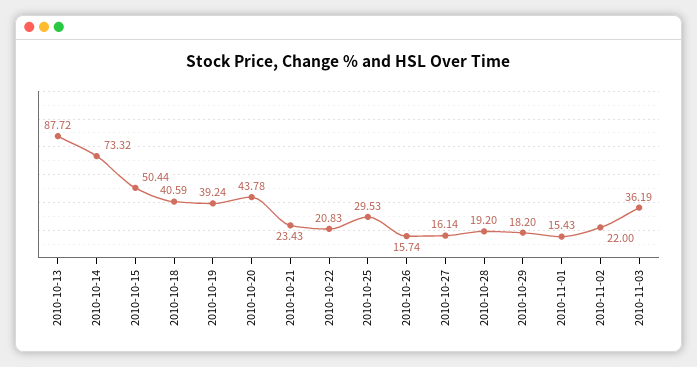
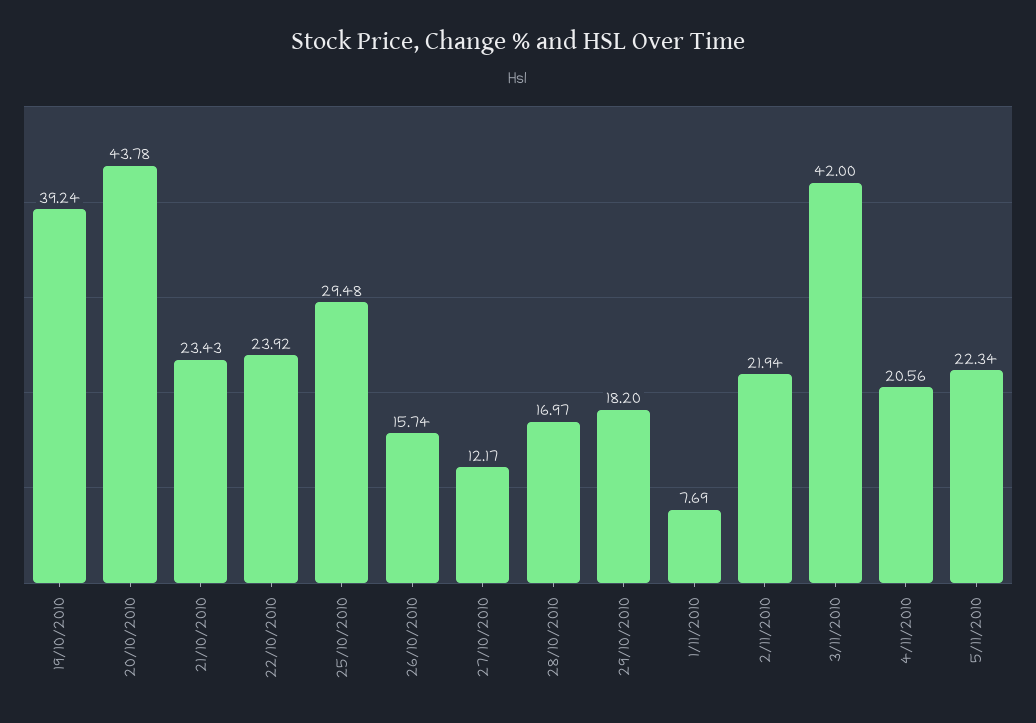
2010-10-13: 87.72 -> none
2010-10-14: 73.32 -> none
2010-10-15: 50.44 -> none
2010-10-18: 40.59 -> none
2010-10-22: 20.83 -> 23.92
2010-10-25: 29.53 -> 29.48
2010-10-27: 16.14 -> 12.17
2010-10-28: 19.2 -> 16.97
2010-11-01: 15.43 -> 7.69
2010-11-02: 22 -> 21.94
2010-11-03: 36.19 -> 42
4/11/2010: none -> 20.56
5/11/2010: none -> 22.34

